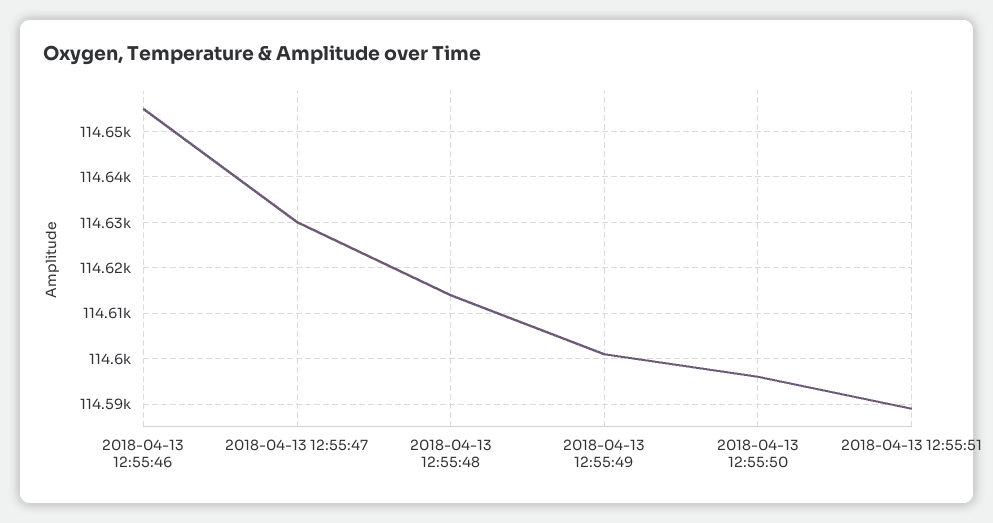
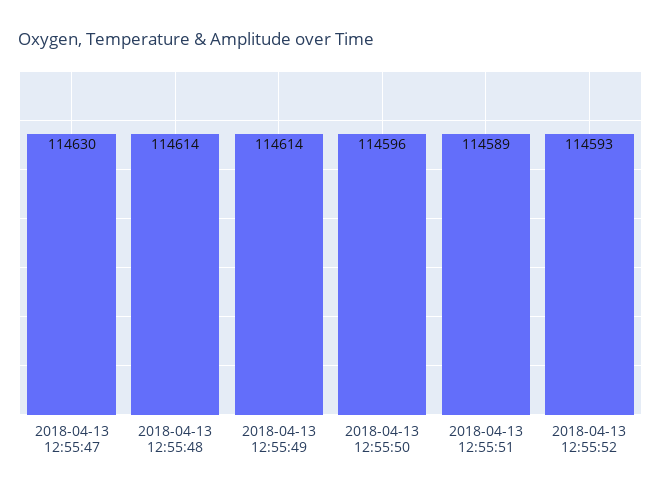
2018-04-13 12:55:46: 114655 -> none
2018-04-13 12:55:49: 114600 -> 114614
2018-04-13 12:55:52: none -> 114593

